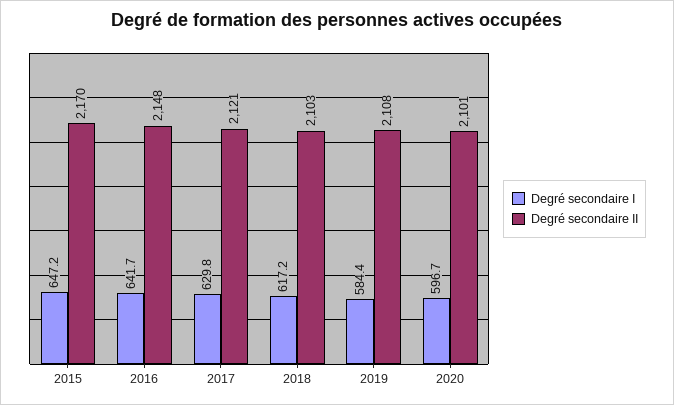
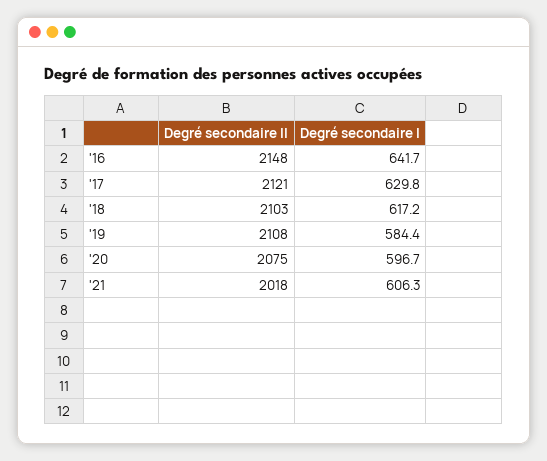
Degré secondaire I, 2015: 647.2 -> none
Degré secondaire II, 2015: 2170 -> none
Degré secondaire II, 2020: 2101 -> 2075
Degré secondaire II, '21: none -> 2018
Degré secondaire I, '21: none -> 606.3

